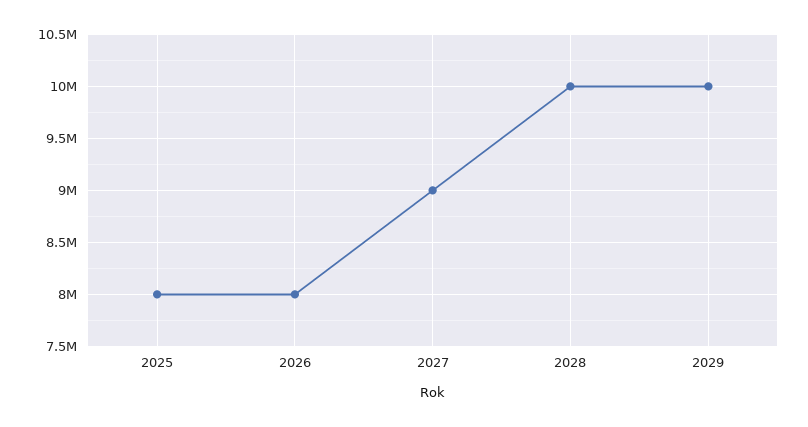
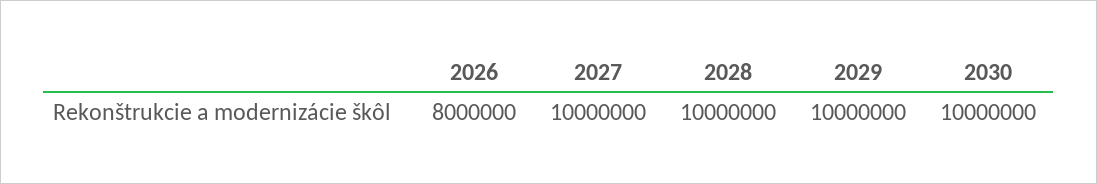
2025: 8000000 -> none
2027: 9000000 -> 10000000
2030: none -> 10000000

